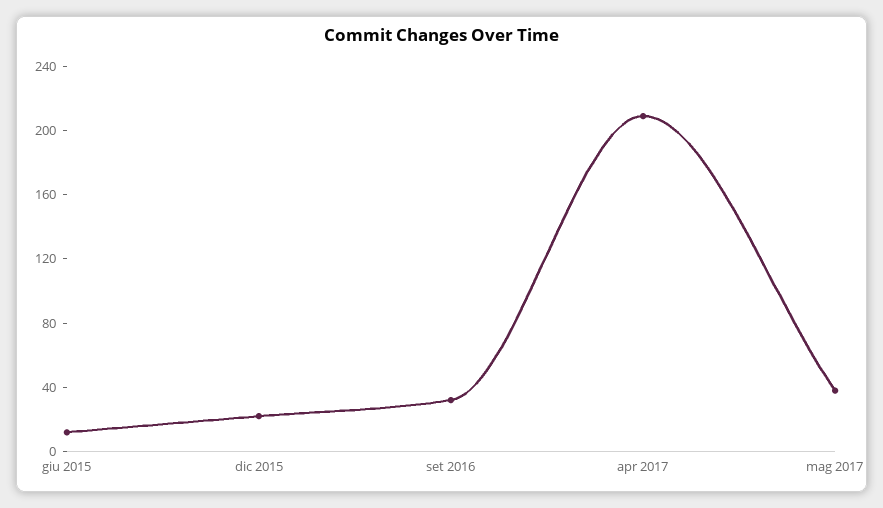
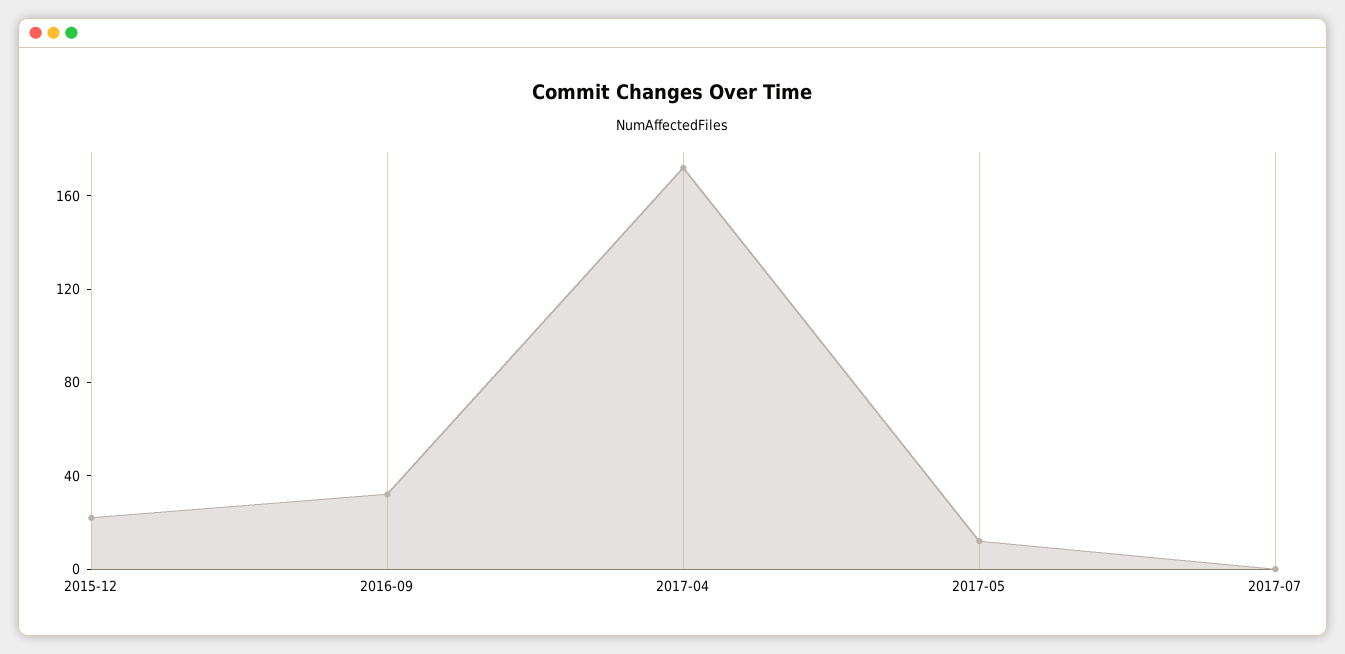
giu 2015: 10 -> none
apr 2017: 210 -> 170
mag 2017: 40 -> 10
2017-07: none -> 0

